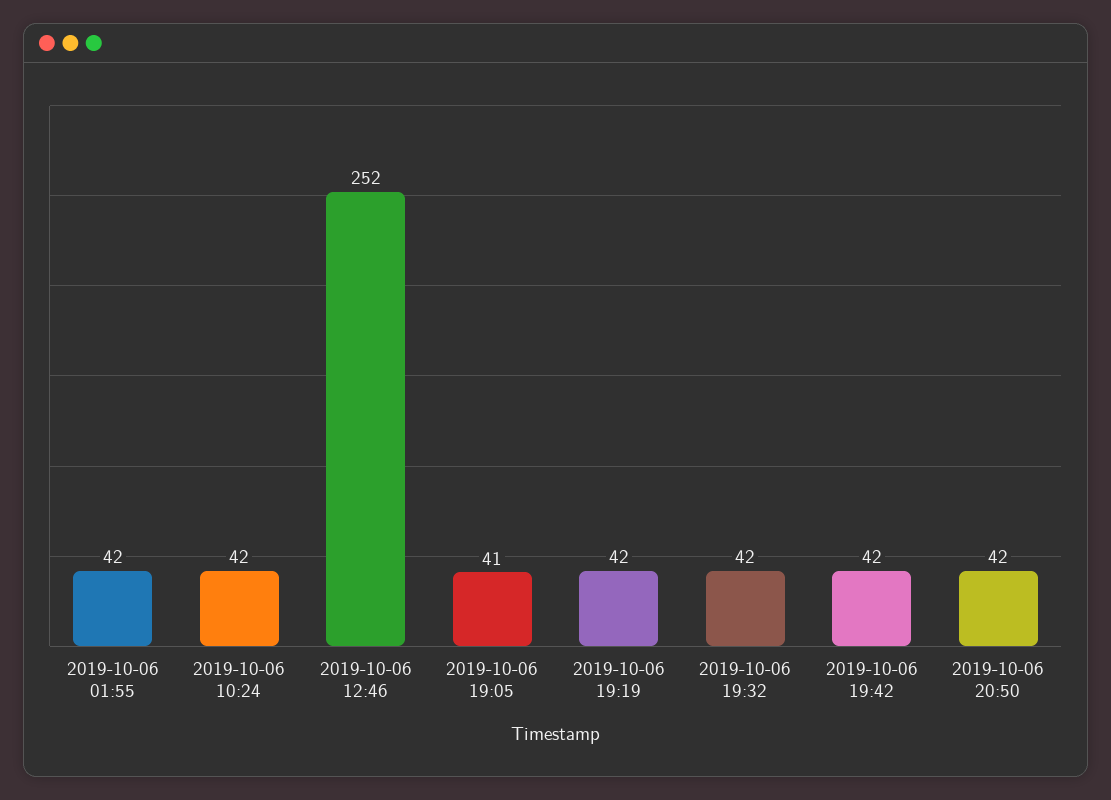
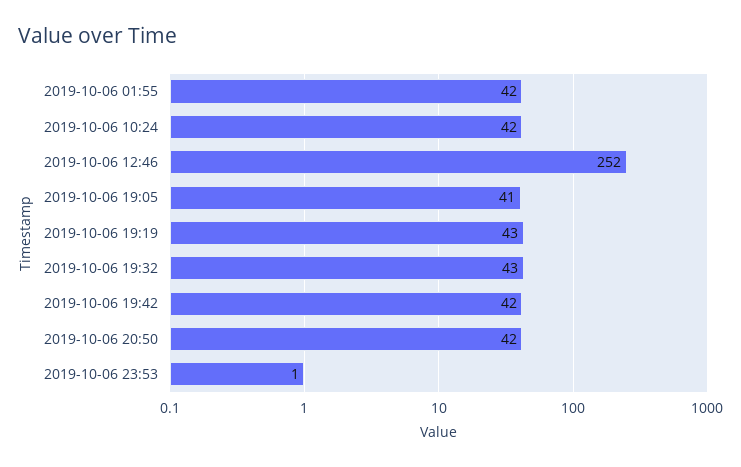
2019-10-06 19:19: 42 -> 43
2019-10-06 19:32: 42 -> 43
2019-10-06 23:53: none -> 1

